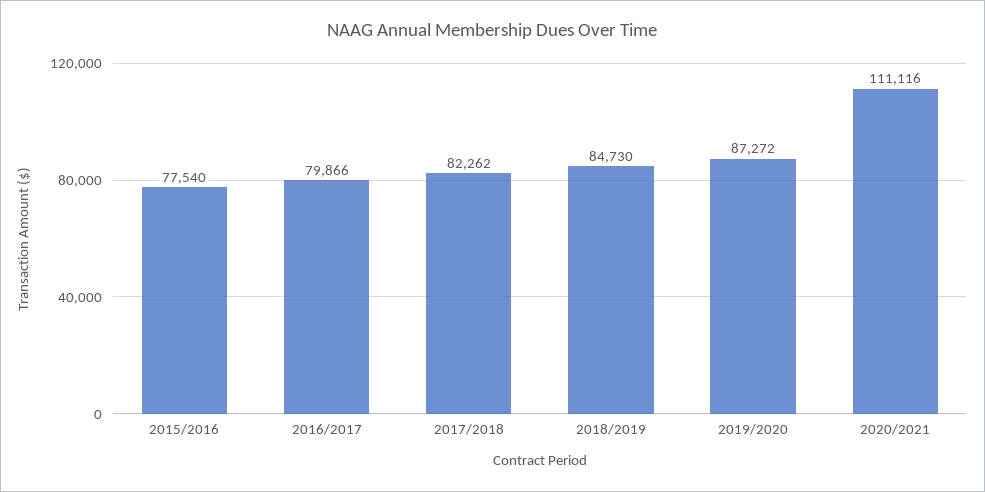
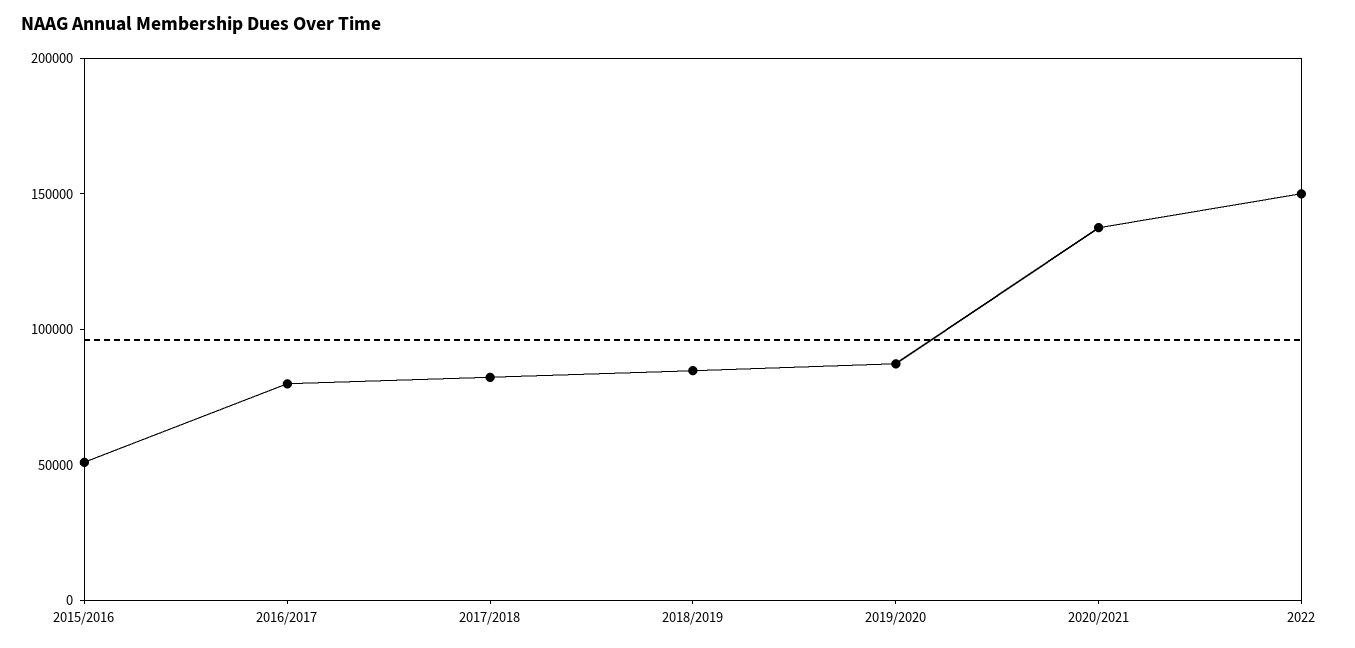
2015/2016: 77540 -> 50000
2020/2021: 111116 -> 140000
2022: none -> 150000

